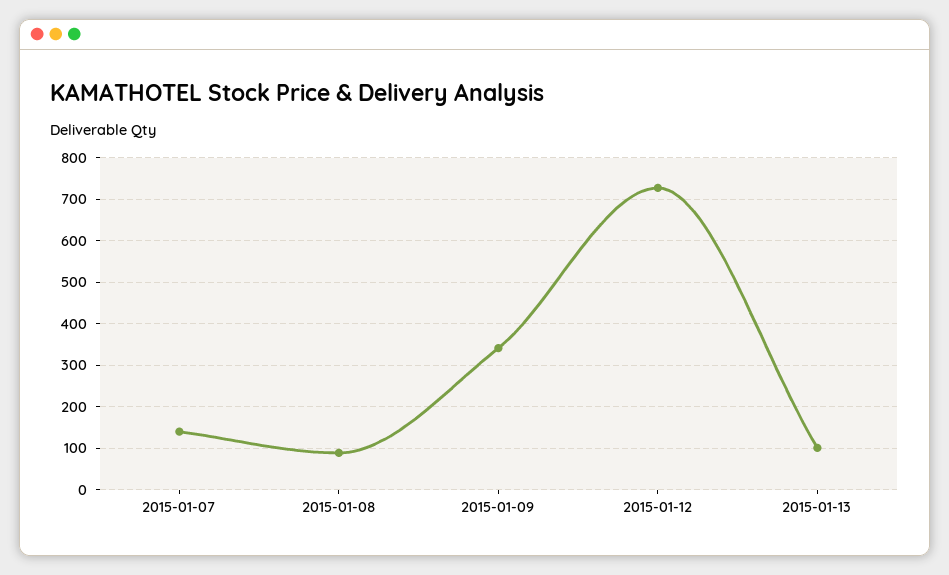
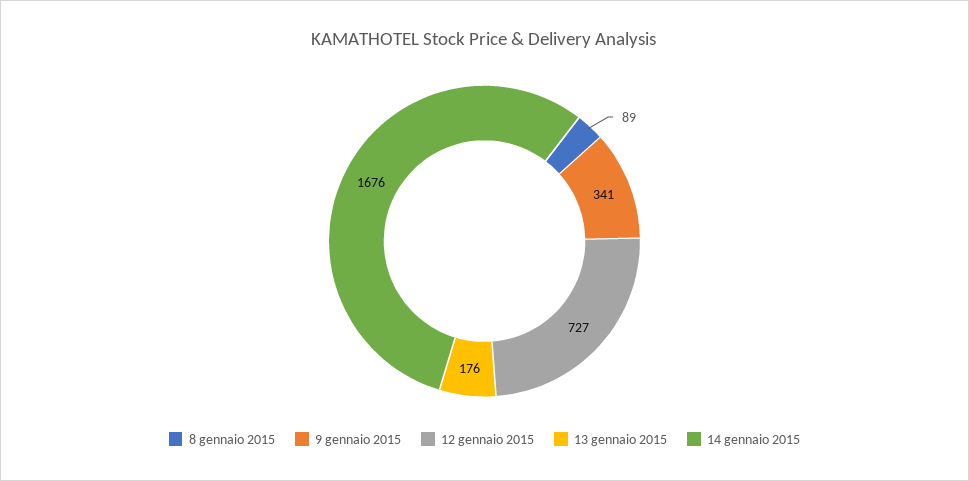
2015-01-07: 140 -> none
2015-01-13: 100 -> 176
14 gennaio 2015: none -> 1676

